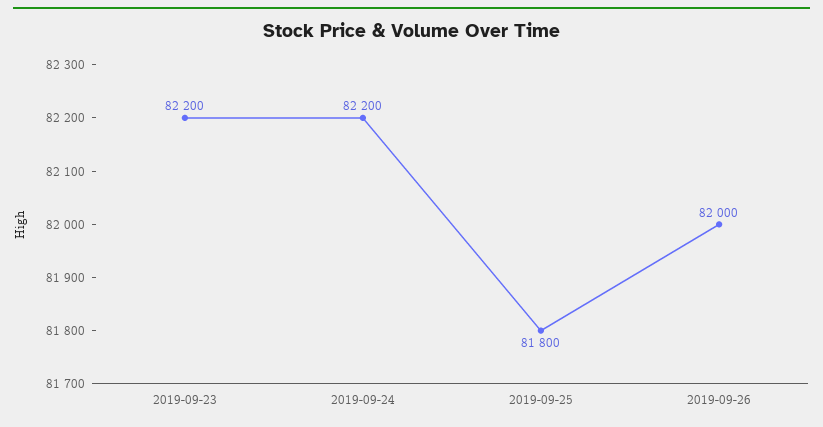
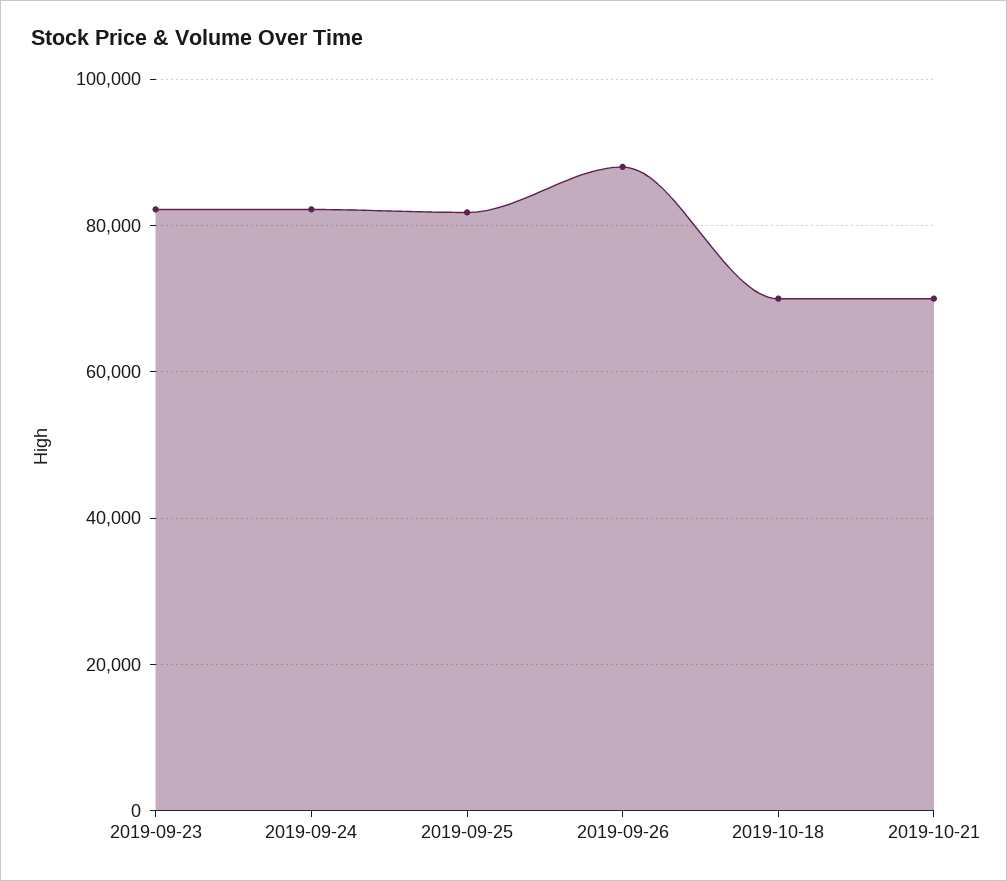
2019-09-26: 82000 -> 88000
2019-10-18: none -> 70000
2019-10-21: none -> 70000

